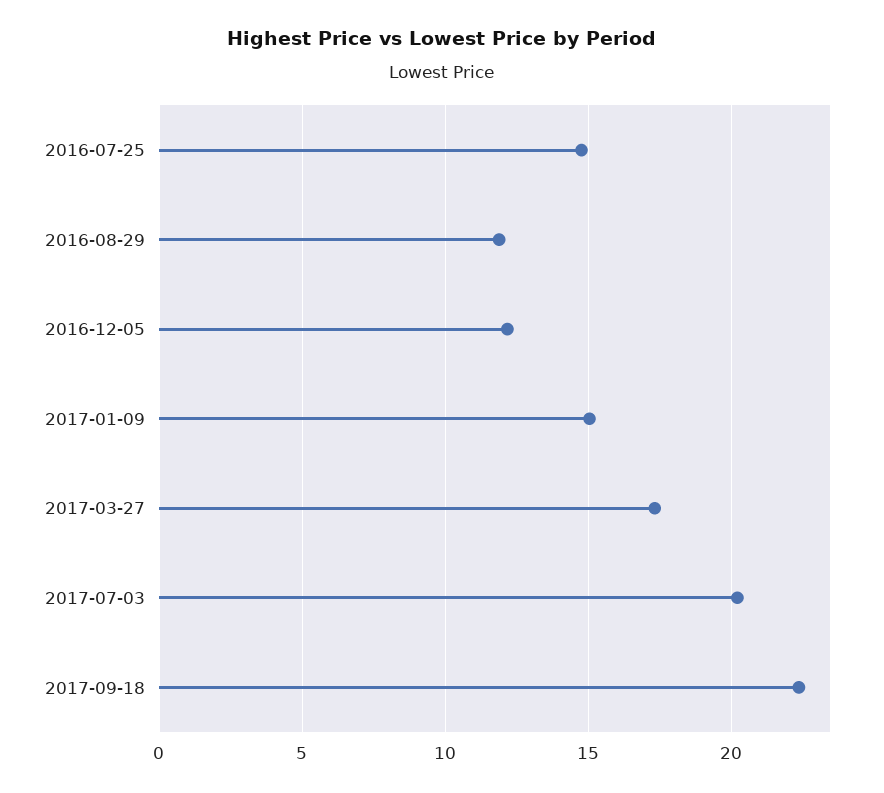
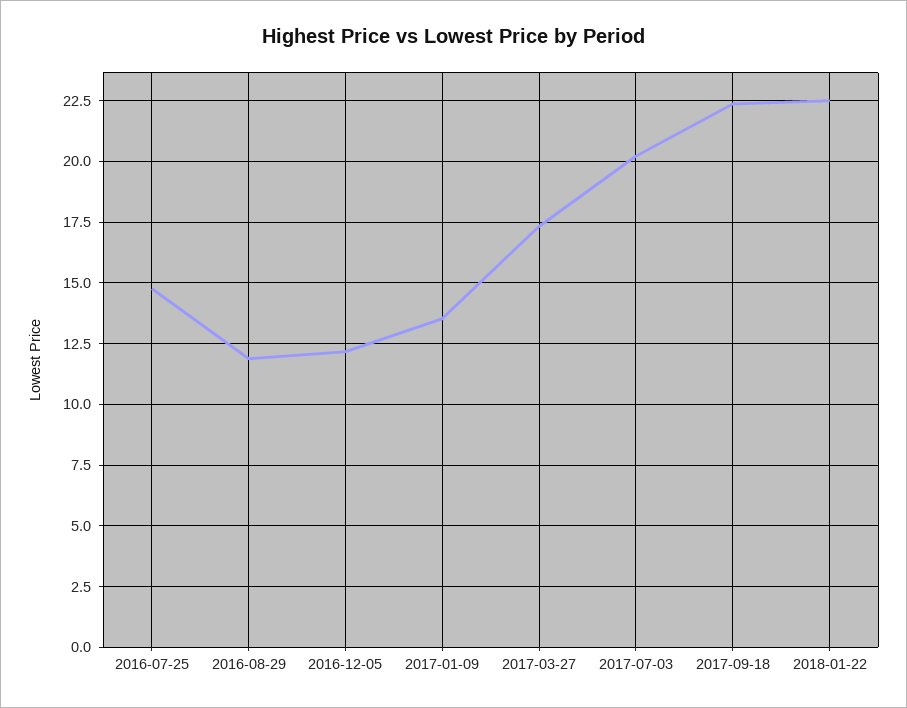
2017-01-09: 15 -> 13.5
2018-01-22: none -> 22.5

